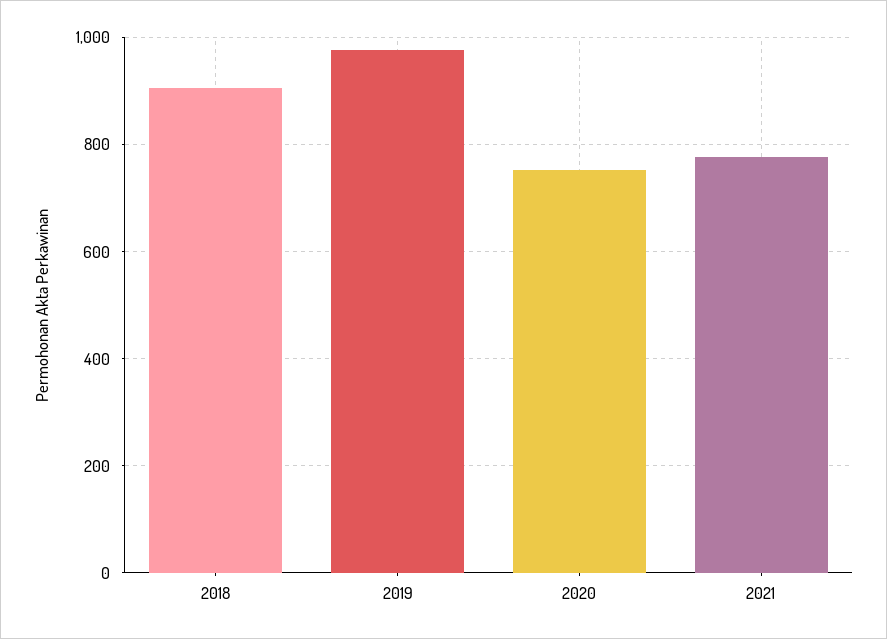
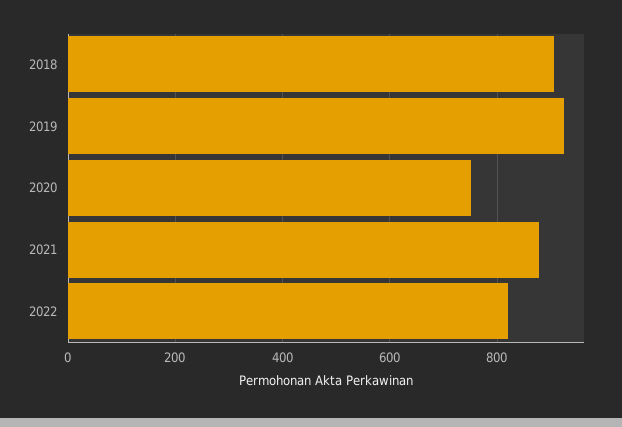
2019: 980 -> 920
2021: 780 -> 880
2022: none -> 820

